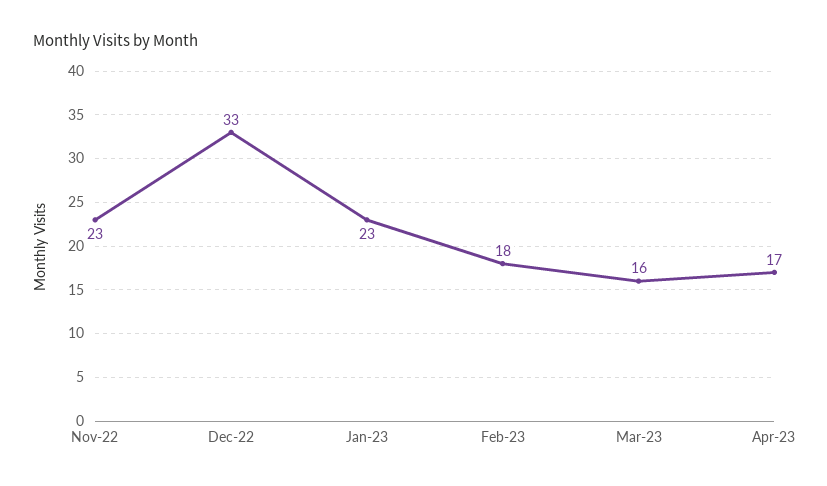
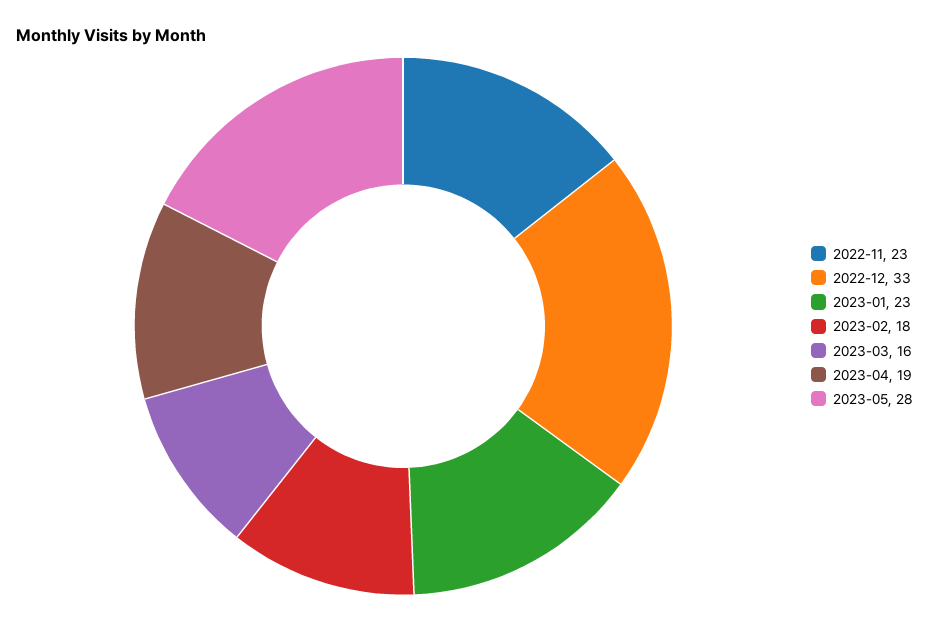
Apr-23: 17 -> 19
2023-05: none -> 28

